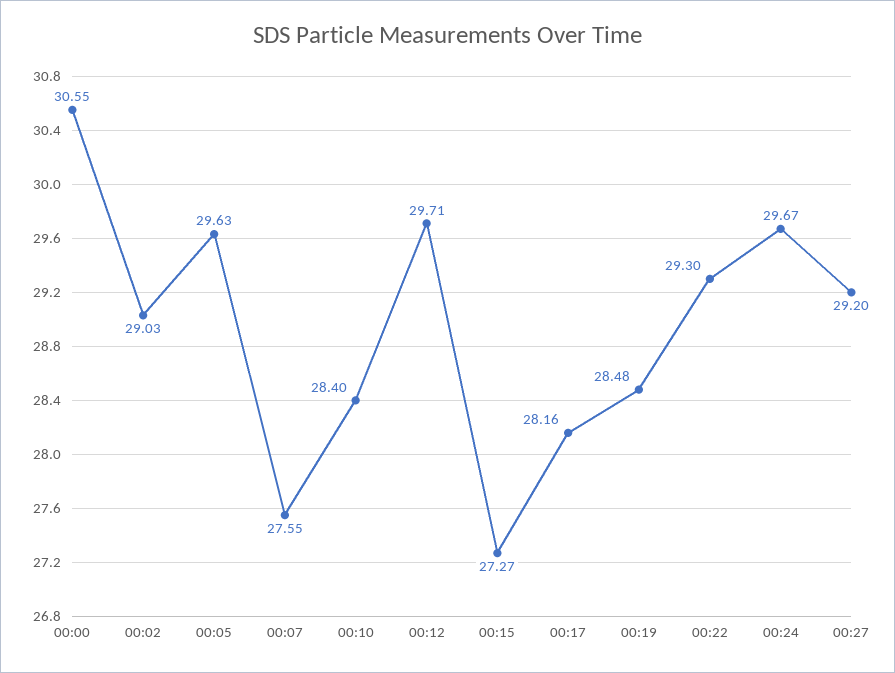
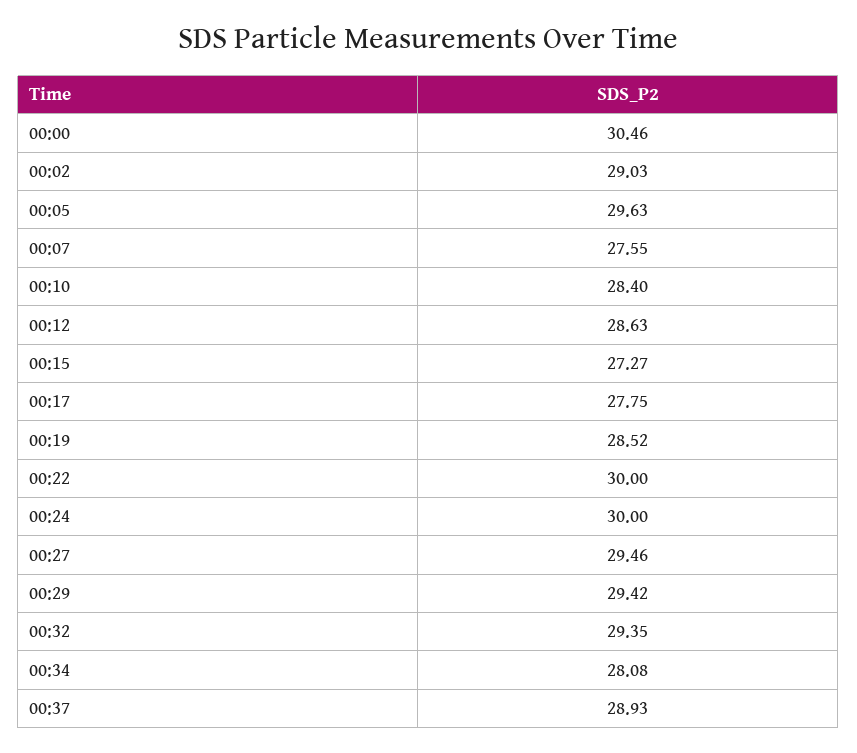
00:00: 30.55 -> 30.46
00:12: 29.71 -> 28.63
00:17: 28.16 -> 27.75
00:19: 28.48 -> 28.52
00:22: 29.3 -> 30
00:24: 29.67 -> 30
00:27: 29.2 -> 29.46
00:29: none -> 29.42
00:32: none -> 29.35
00:34: none -> 28.08
00:37: none -> 28.93

